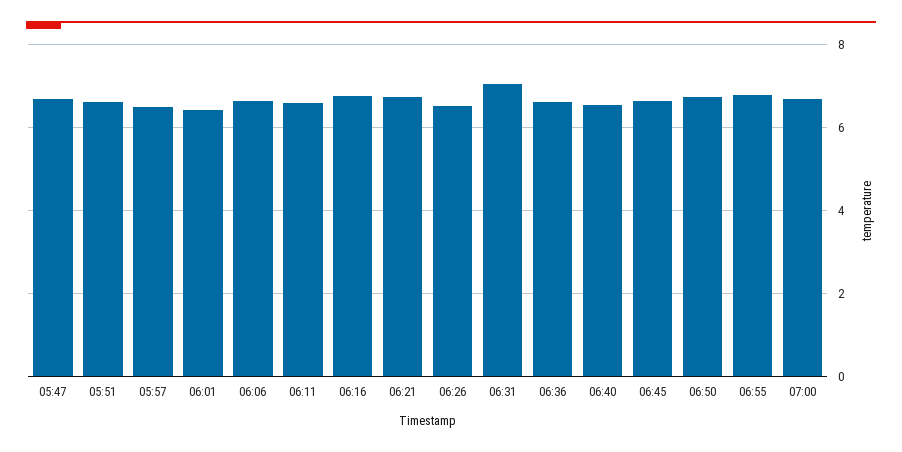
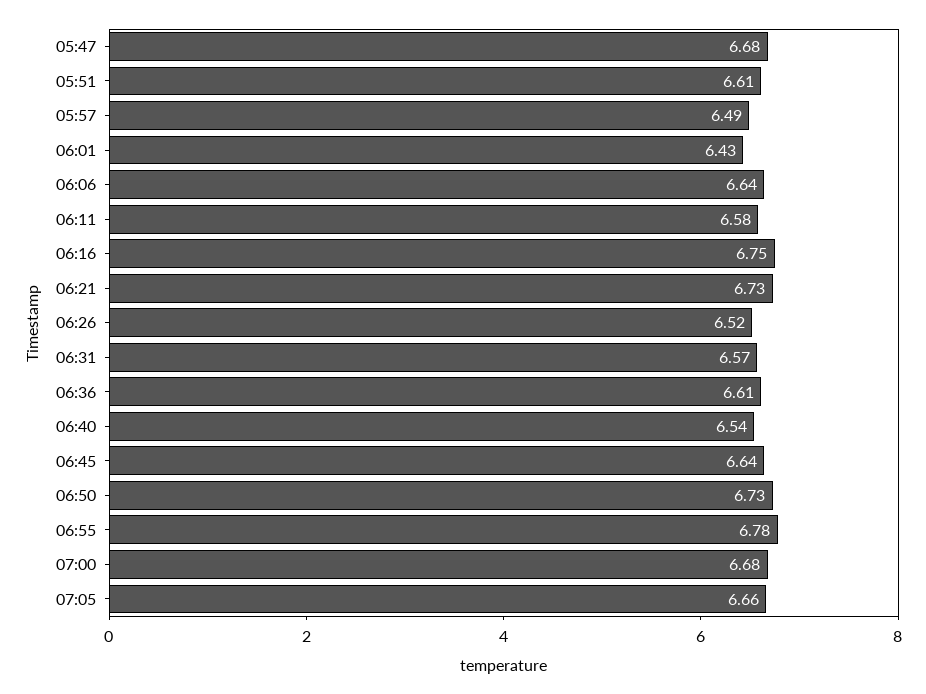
06:31: 7 -> 6.57
07:05: none -> 6.66

